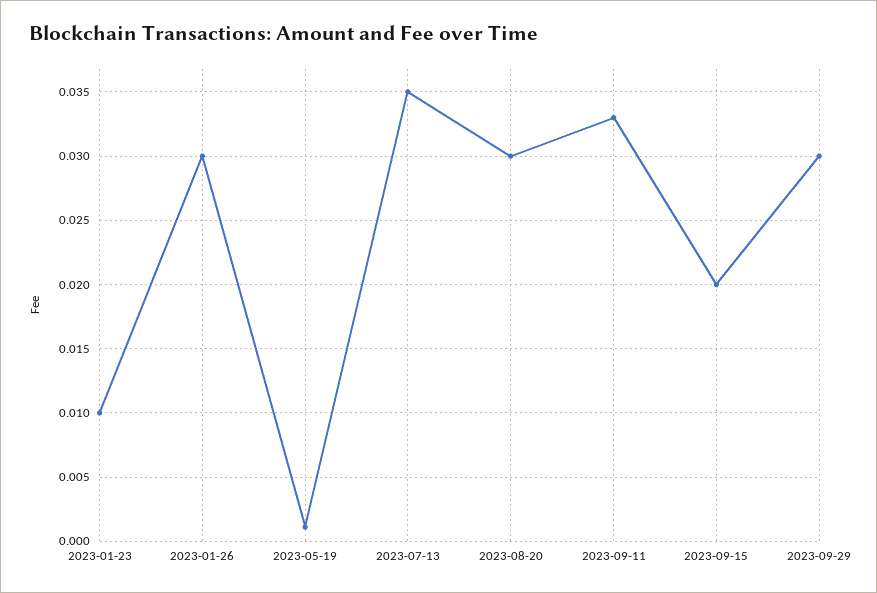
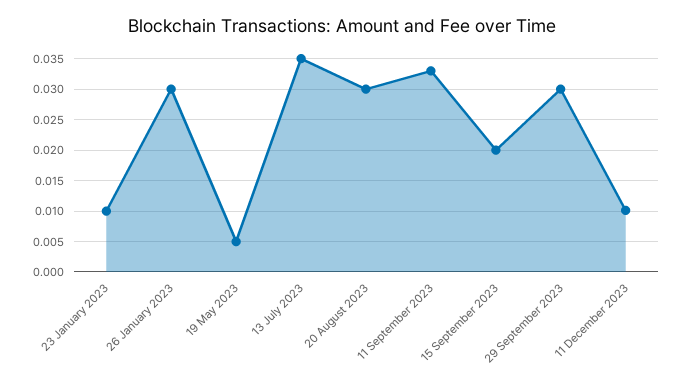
2023-05-19: 0.001 -> 0.005
11 December 2023: none -> 0.01

